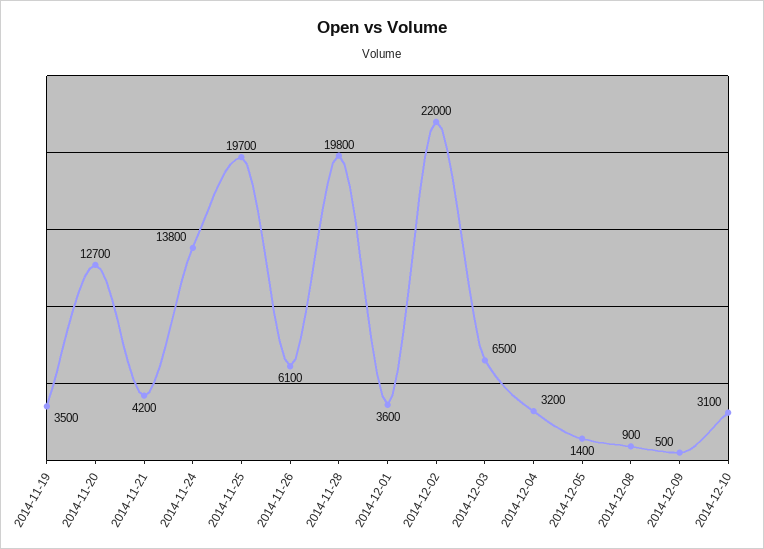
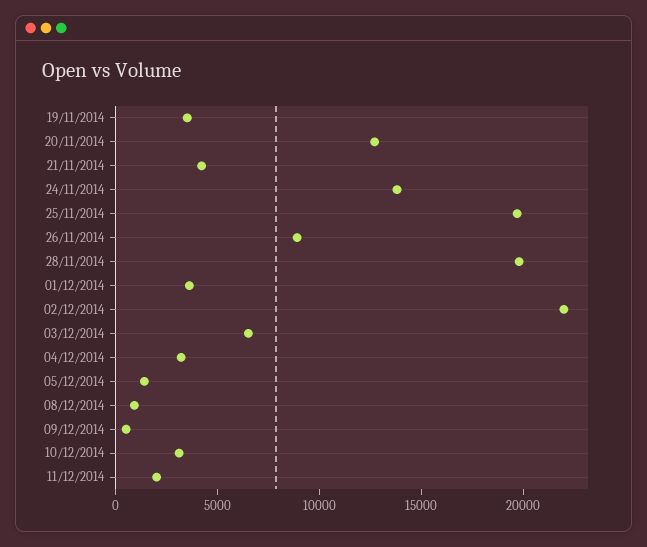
2014-11-26: 6100 -> 9000
11/12/2014: none -> 2000

